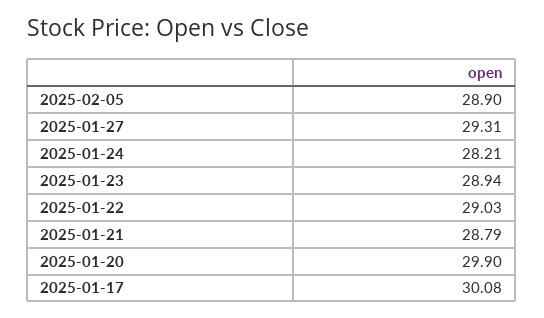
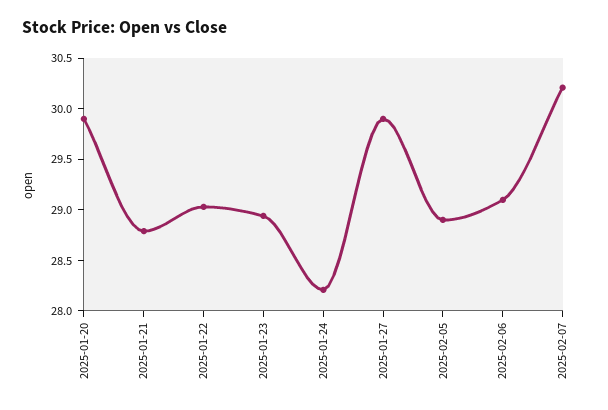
2025-01-27: 29.31 -> 29.9
2025-01-17: 30.08 -> none
2025-02-06: none -> 29.1
2025-02-07: none -> 30.2

